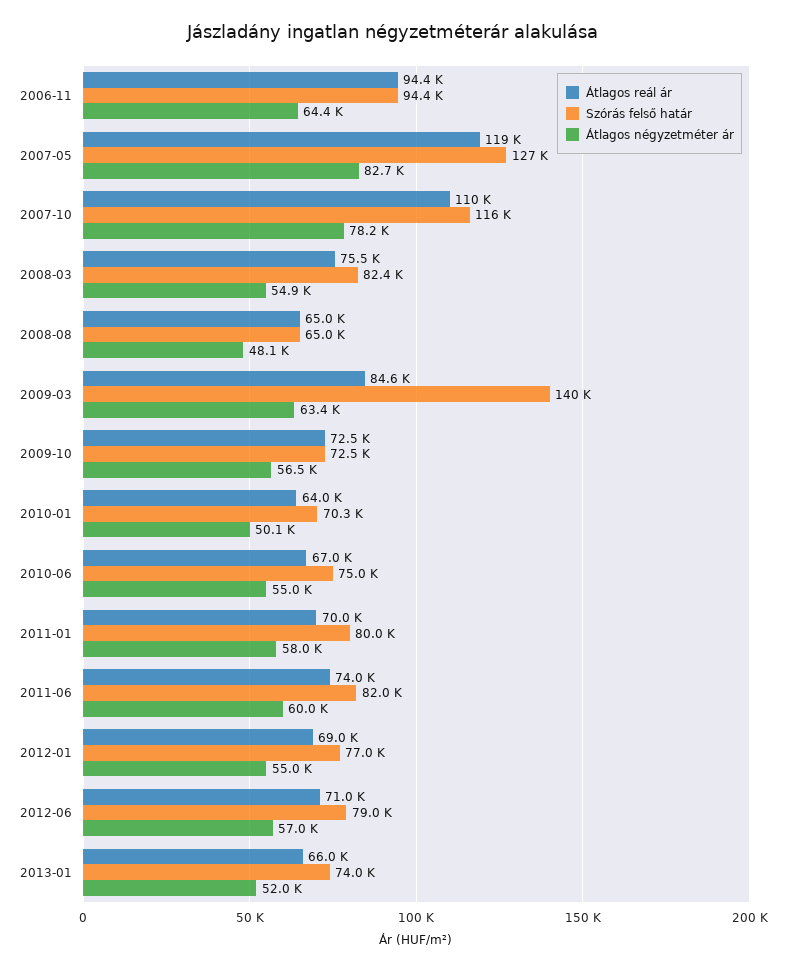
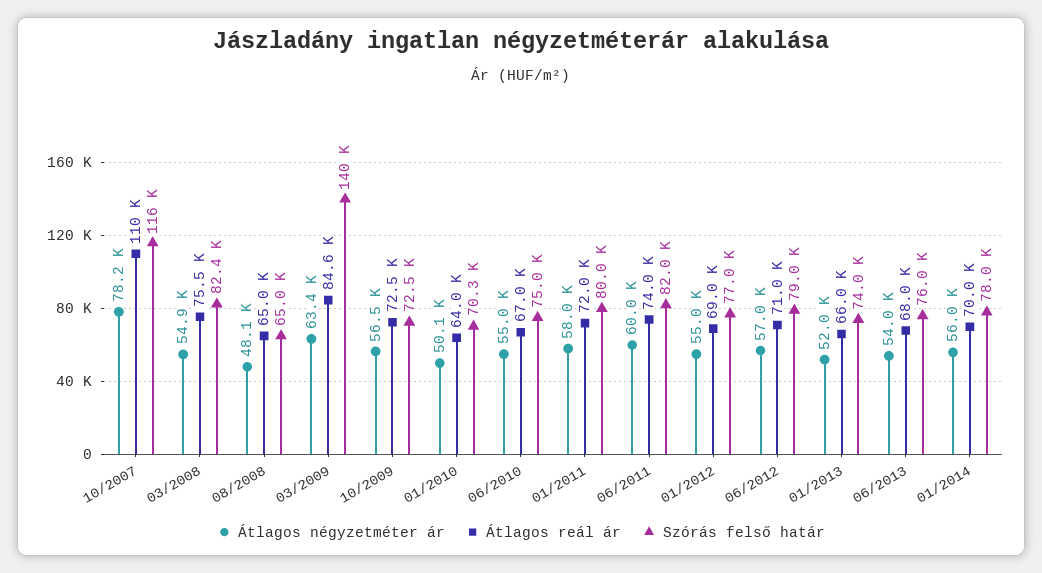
Átlagos reál ár, 2006-11: 94400 -> none
Szórás felső határ, 2006-11: 94400 -> none
Átlagos négyzetméter ár, 2006-11: 64400 -> none
Átlagos reál ár, 2007-05: 119000 -> none
Szórás felső határ, 2007-05: 127000 -> none
Átlagos négyzetméter ár, 2007-05: 82700 -> none
Átlagos reál ár, 2011-01: 70000 -> 72000
Átlagos négyzetméter ár, 06/2013: none -> 54000
Átlagos reál ár, 06/2013: none -> 68000
Szórás felső határ, 06/2013: none -> 76000
Átlagos négyzetméter ár, 01/2014: none -> 56000
Átlagos reál ár, 01/2014: none -> 70000
Szórás felső határ, 01/2014: none -> 78000

